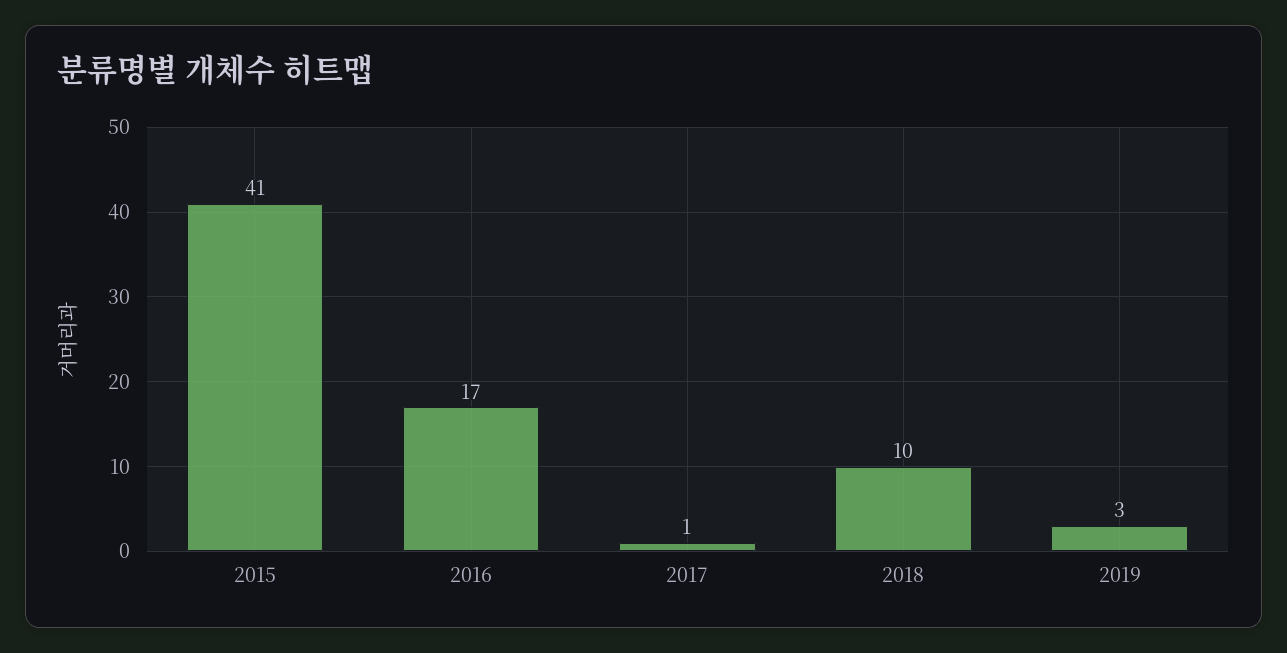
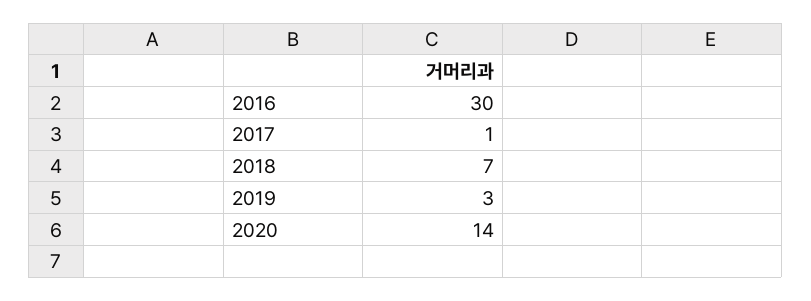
2015: 41 -> none
2016: 17 -> 30
2018: 10 -> 7
2020: none -> 14

